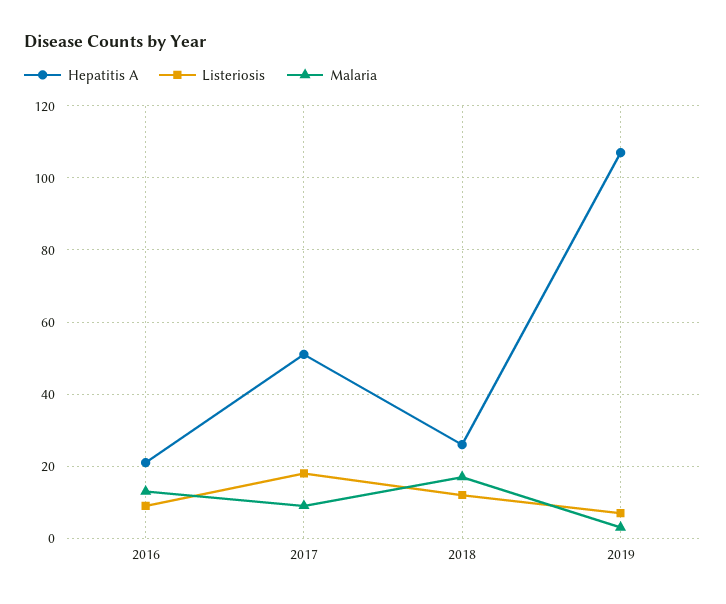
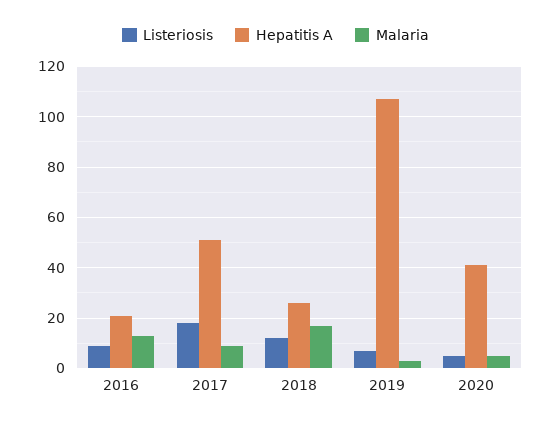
Listeriosis, 2020: none -> 5
Hepatitis A, 2020: none -> 40
Malaria, 2020: none -> 5

